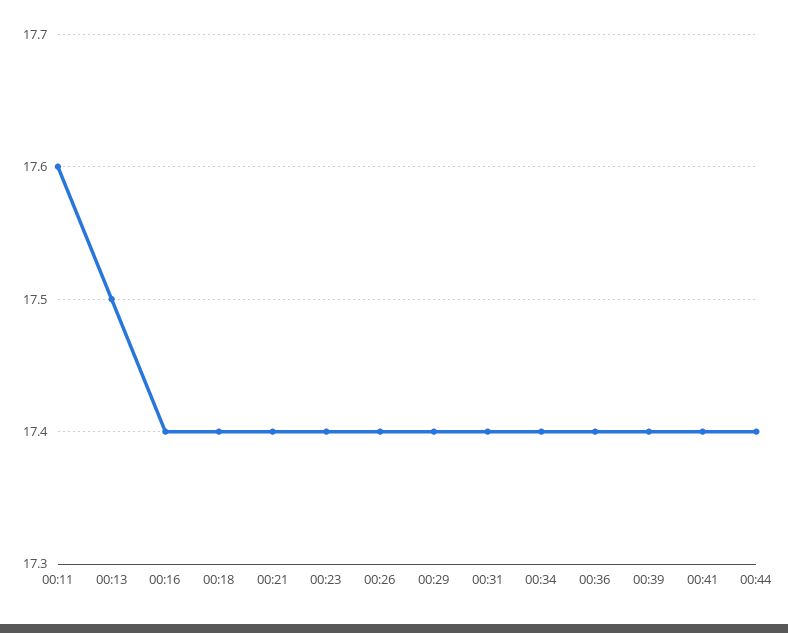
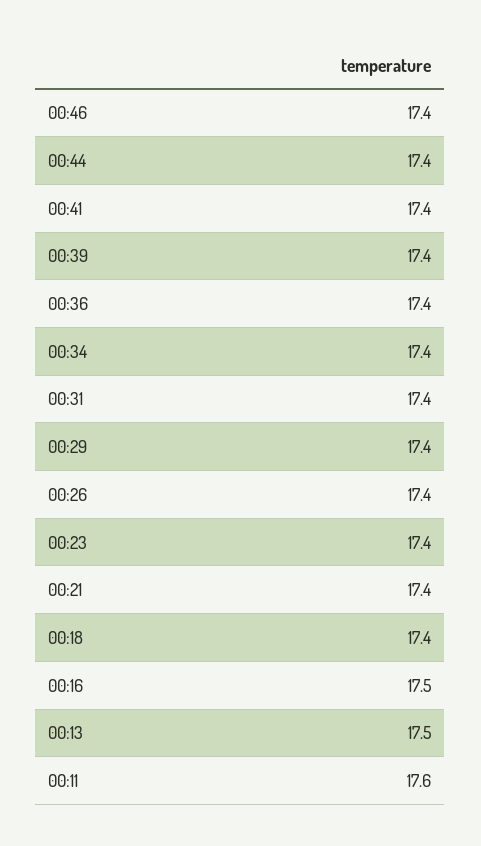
00:16: 17.4 -> 17.5
00:46: none -> 17.4

